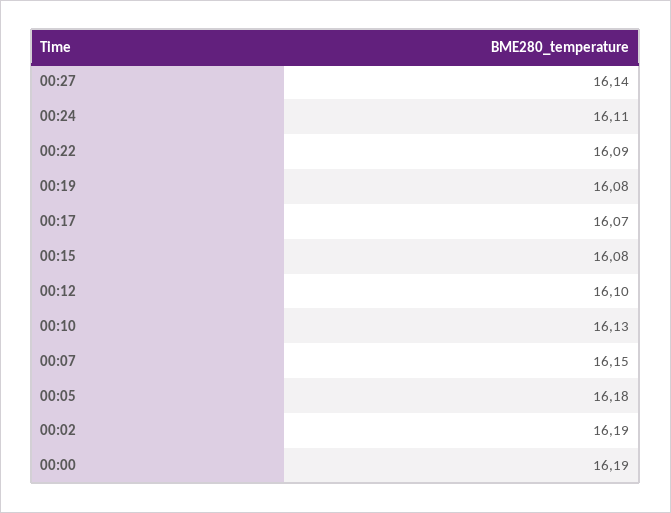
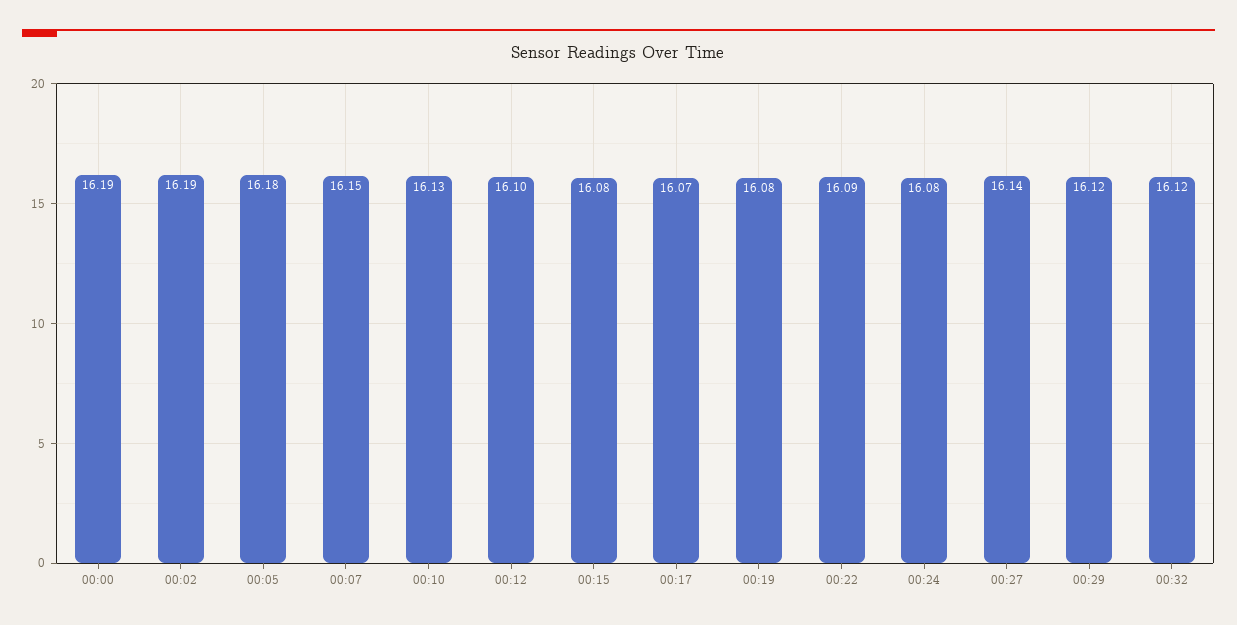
00:24: 16.11 -> 16.08
00:29: none -> 16.12
00:32: none -> 16.12

